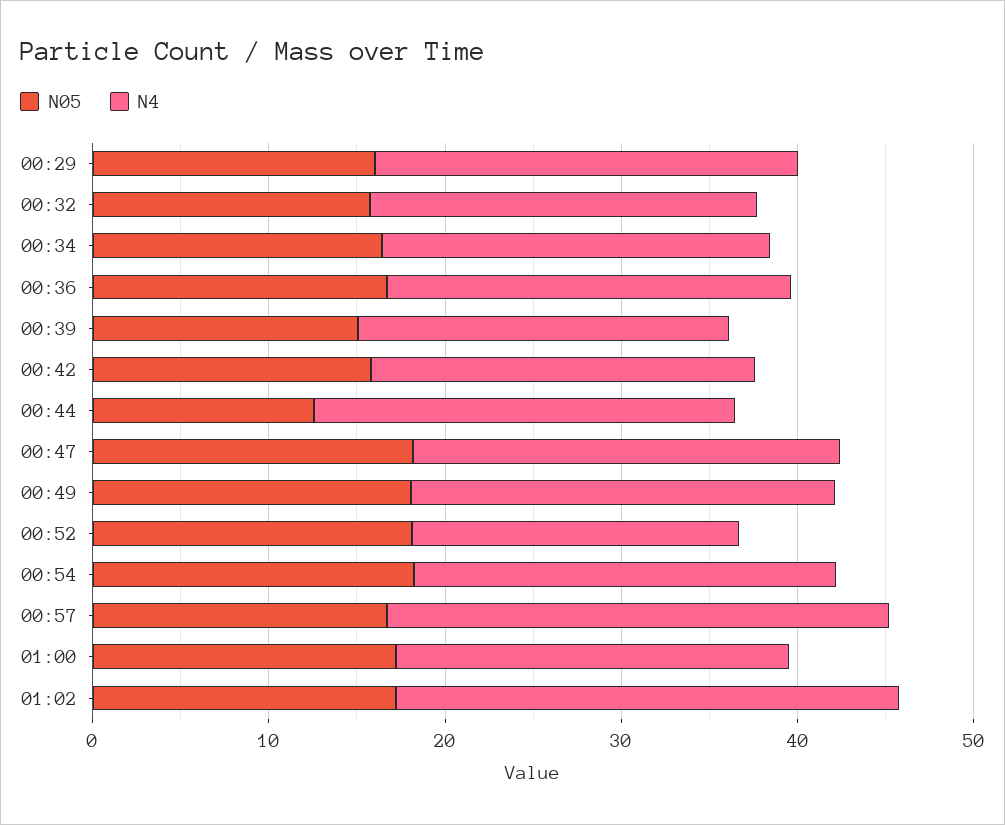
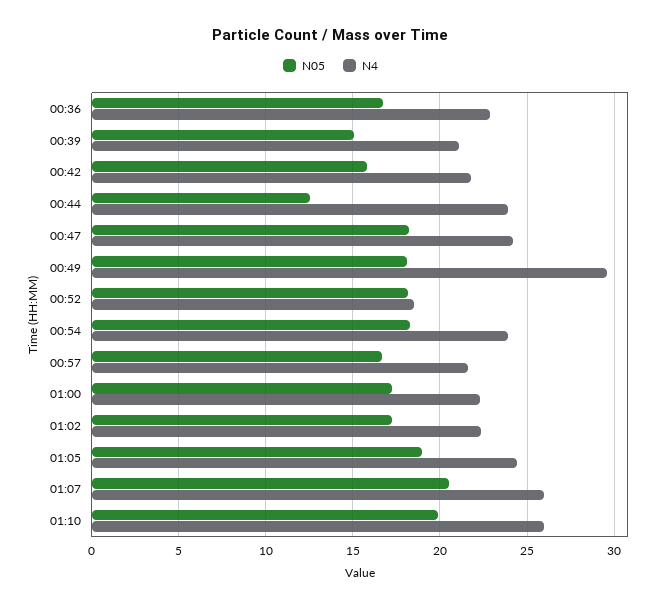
N05, 00:29: 16 -> none
N4, 00:29: 24 -> none
N05, 00:32: 16 -> none
N4, 00:32: 22 -> none
N05, 00:34: 16 -> none
N4, 00:34: 22 -> none
N4, 00:49: 24 -> 29.5
N4, 00:57: 28 -> 21.5
N4, 01:02: 28 -> 22.5
N05, 01:05: none -> 19
N4, 01:05: none -> 24.5
N05, 01:07: none -> 20.5
N4, 01:07: none -> 26
N05, 01:10: none -> 20
N4, 01:10: none -> 26

